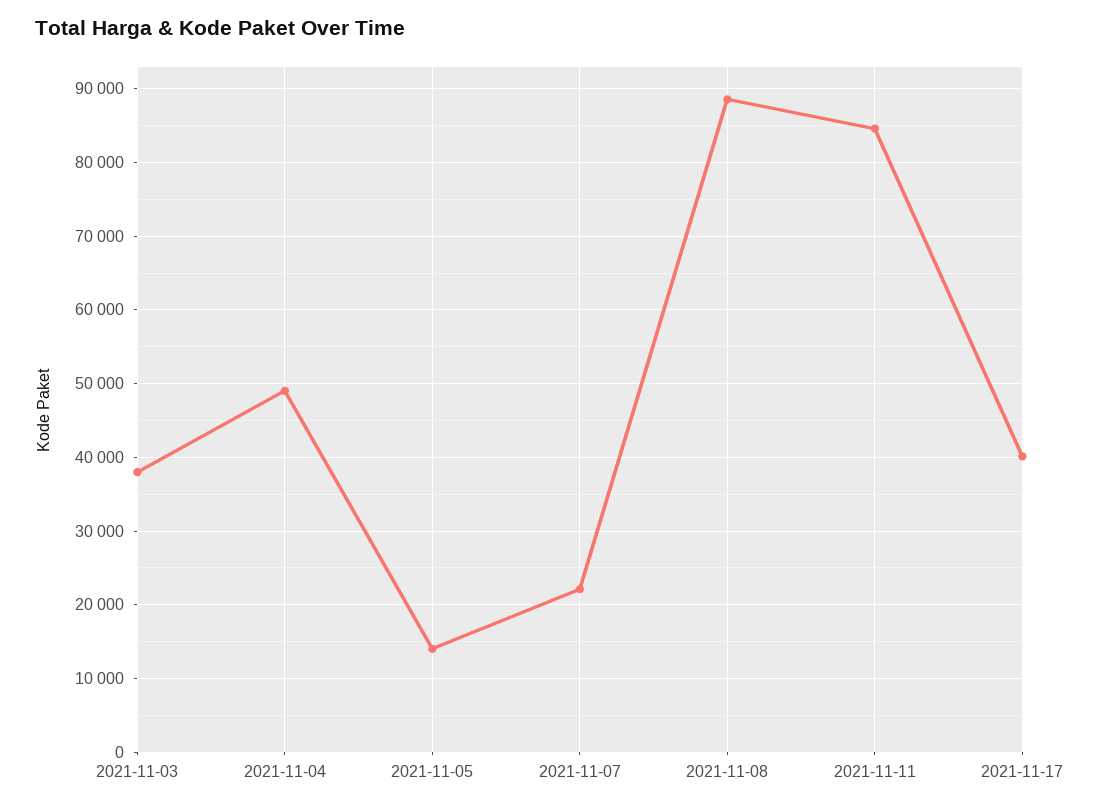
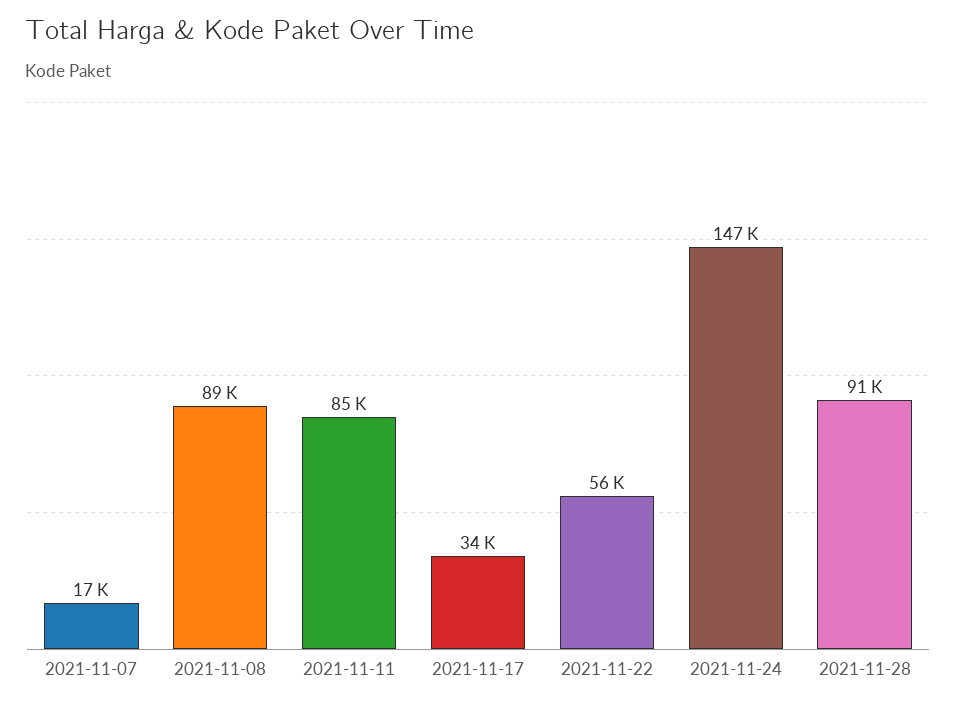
2021-11-03: 38000 -> none
2021-11-04: 49000 -> none
2021-11-05: 14000 -> none
2021-11-07: 22000 -> 17000
2021-11-17: 40000 -> 34000
2021-11-22: none -> 56000
2021-11-24: none -> 147000
2021-11-28: none -> 91000

